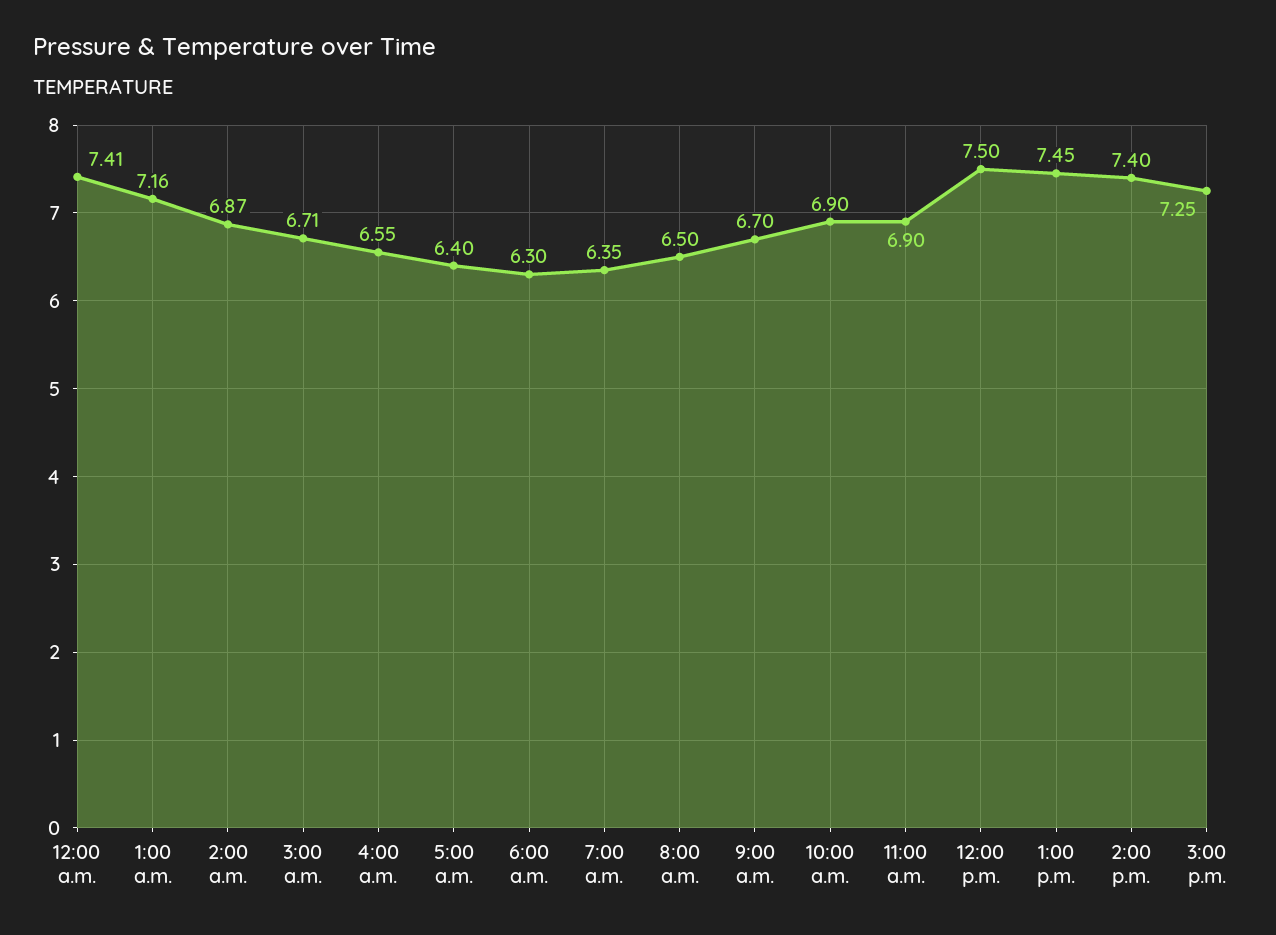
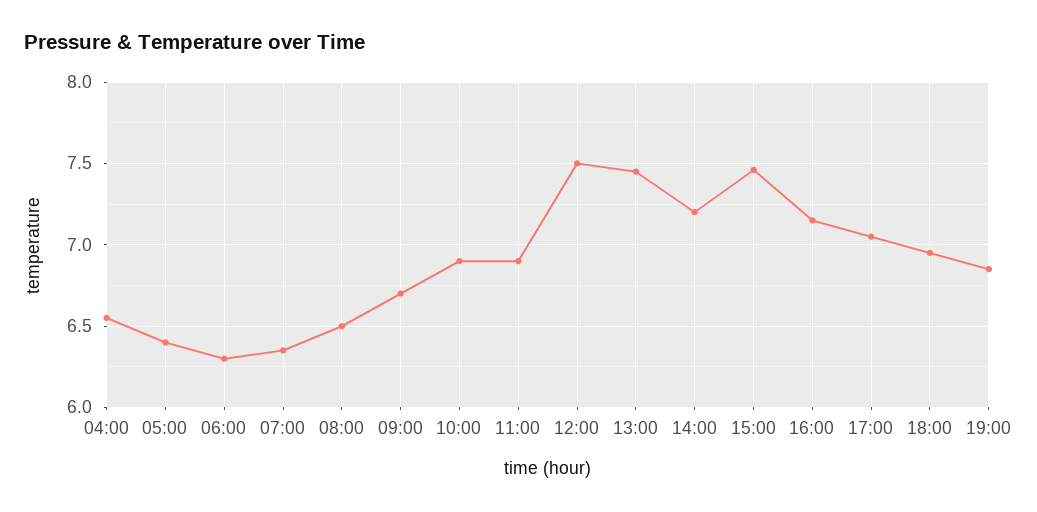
12:00 a.m.: 7.41 -> none
1:00 a.m.: 7.16 -> none
2:00 a.m.: 6.87 -> none
3:00 a.m.: 6.71 -> none
2:00 p.m.: 7.4 -> 7.2
3:00 p.m.: 7.25 -> 7.45
16:00: none -> 7.15
17:00: none -> 7.05
18:00: none -> 6.95
19:00: none -> 6.85

